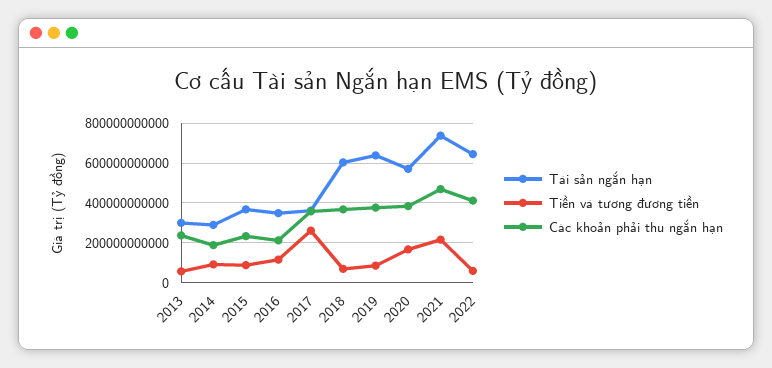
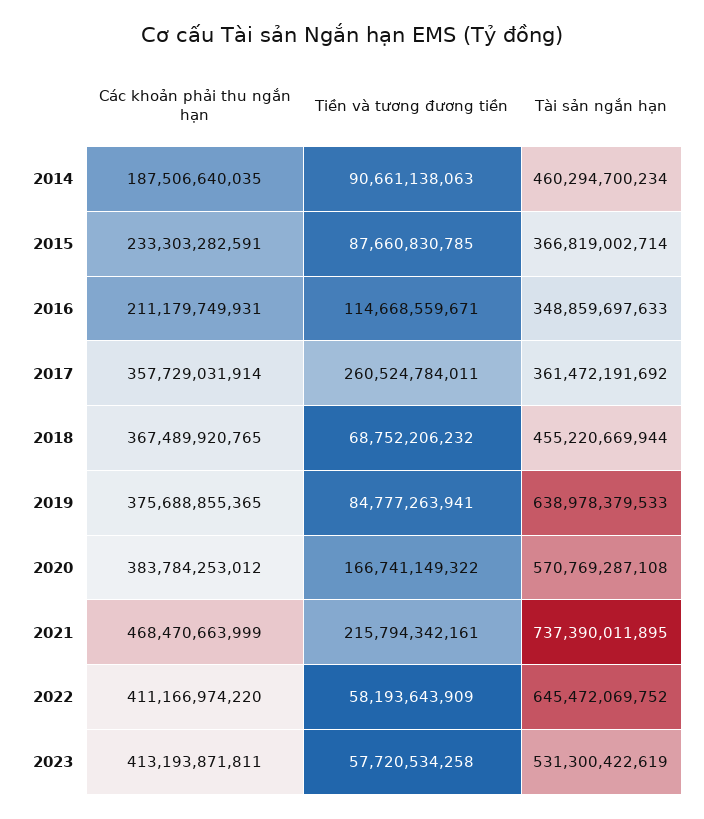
Tài sản ngắn hạn, 2013: 300000000000 -> none
Tiền và tương đương tiền, 2013: 50000000000 -> none
Các khoản phải thu ngắn hạn, 2013: 250000000000 -> none
Tài sản ngắn hạn, 2014: 300000000000 -> 460294700234
Tài sản ngắn hạn, 2018: 600000000000 -> 455220669944
Các khoản phải thu ngắn hạn, 2023: none -> 413193871811
Tiền và tương đương tiền, 2023: none -> 57720534258
Tài sản ngắn hạn, 2023: none -> 531300422619

